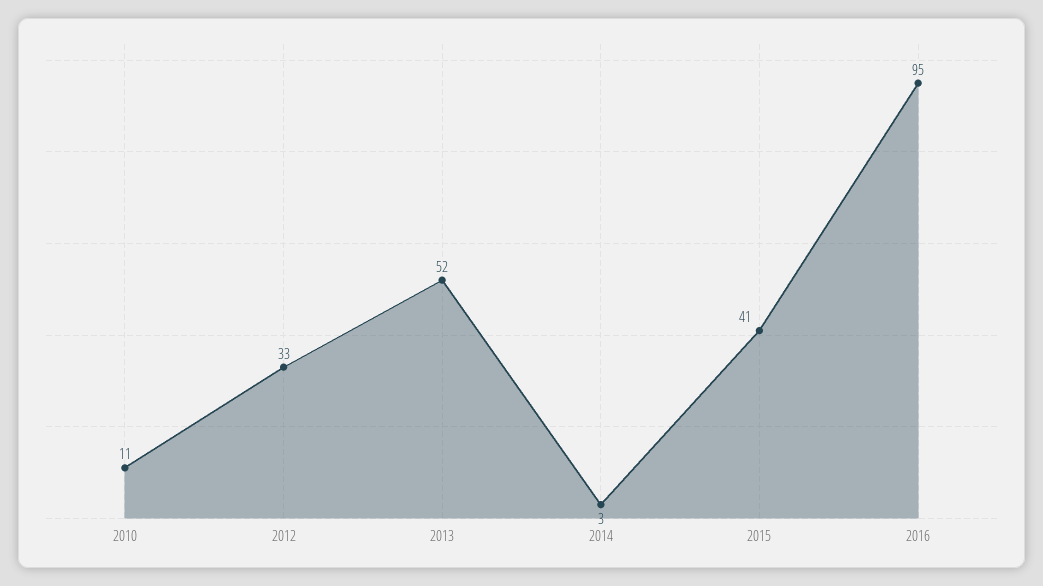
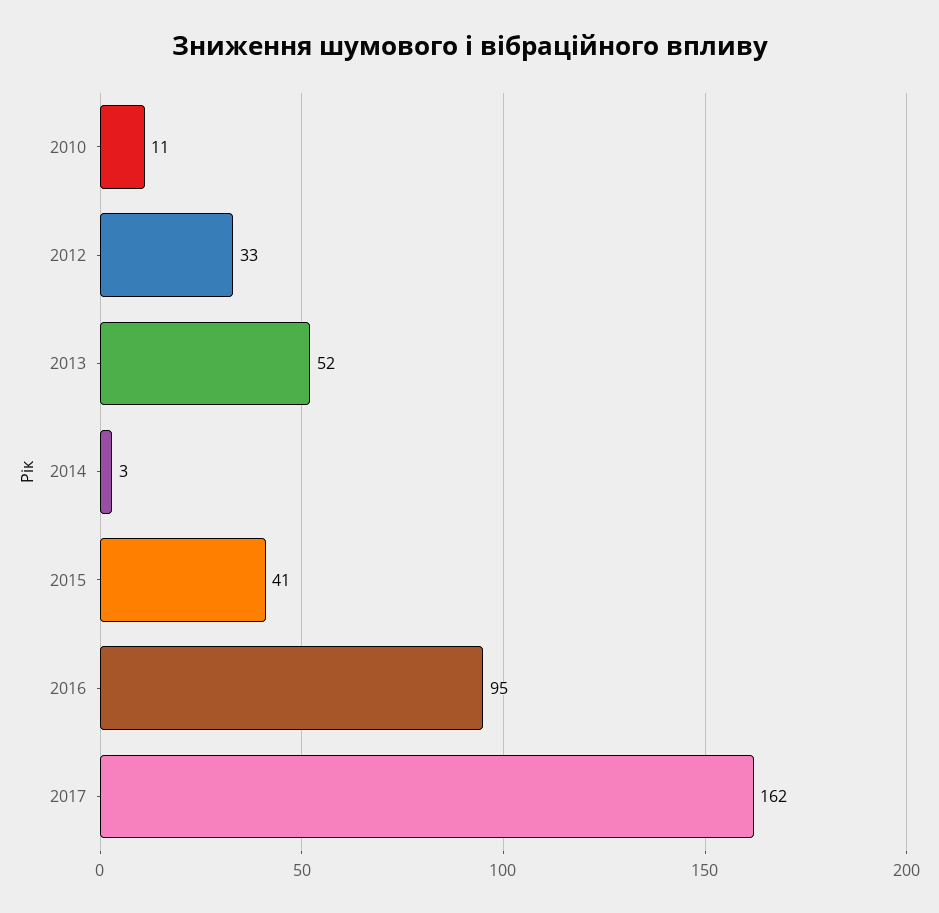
2017: none -> 162

